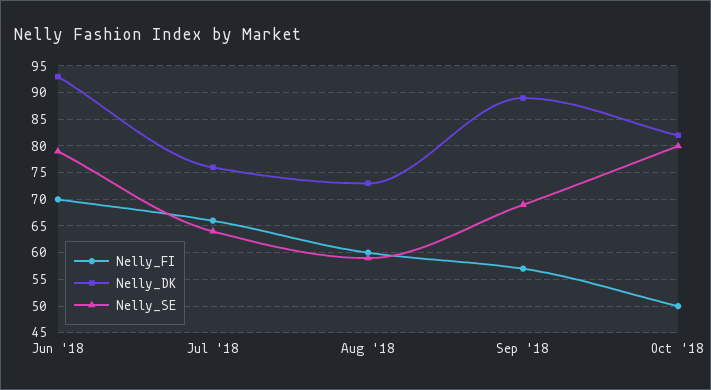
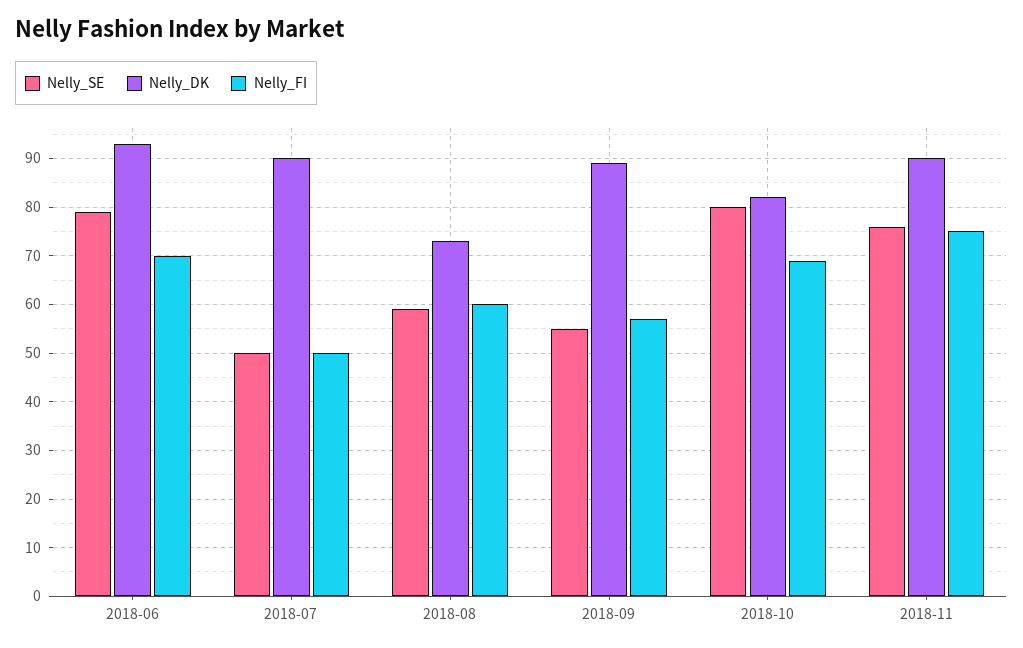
Nelly_FI, Jul '18: 65 -> 50
Nelly_DK, Jul '18: 75 -> 90
Nelly_SE, Jul '18: 65 -> 50
Nelly_SE, Sep '18: 70 -> 55
Nelly_FI, Oct '18: 50 -> 70
Nelly_SE, 2018-11: none -> 75
Nelly_DK, 2018-11: none -> 90
Nelly_FI, 2018-11: none -> 75

